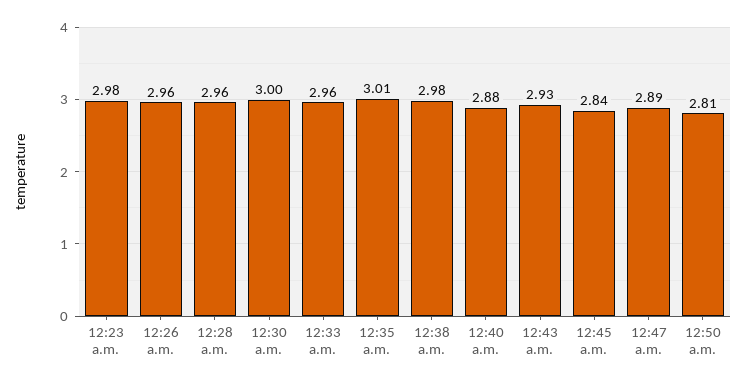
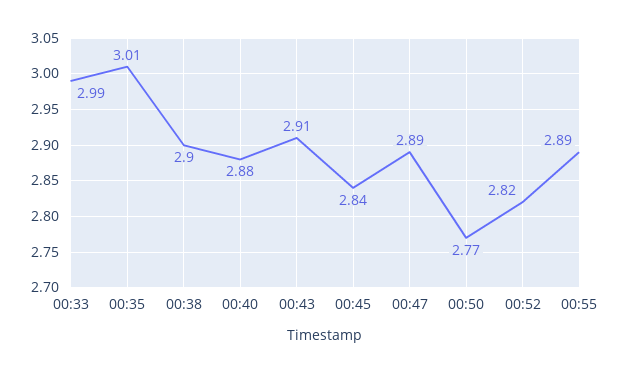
12:23 a.m.: 2.98 -> none
12:26 a.m.: 2.96 -> none
12:28 a.m.: 2.96 -> none
12:30 a.m.: 3 -> none
12:33 a.m.: 2.96 -> 2.99
12:38 a.m.: 2.98 -> 2.9
12:43 a.m.: 2.93 -> 2.91
12:50 a.m.: 2.81 -> 2.77
00:52: none -> 2.82
00:55: none -> 2.89

